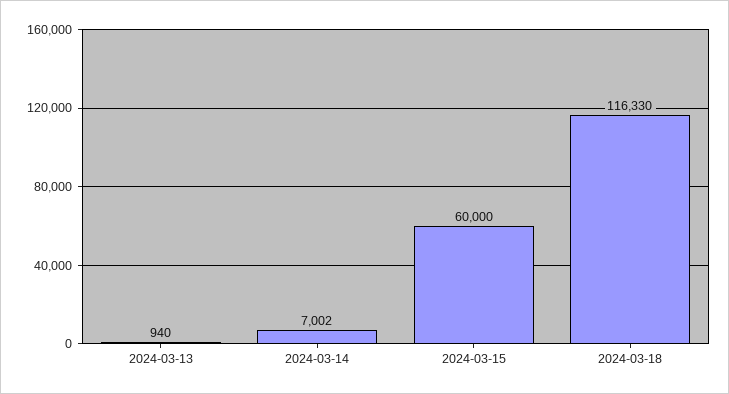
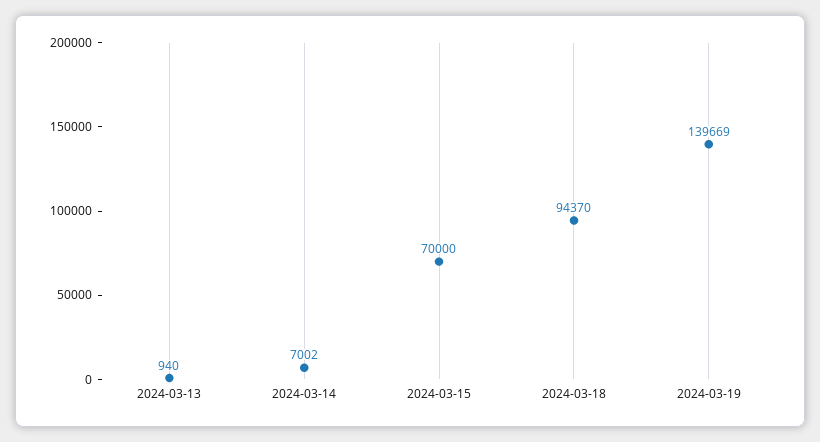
2024-03-15: 60000 -> 70000
2024-03-18: 116330 -> 94370
2024-03-19: none -> 139669

